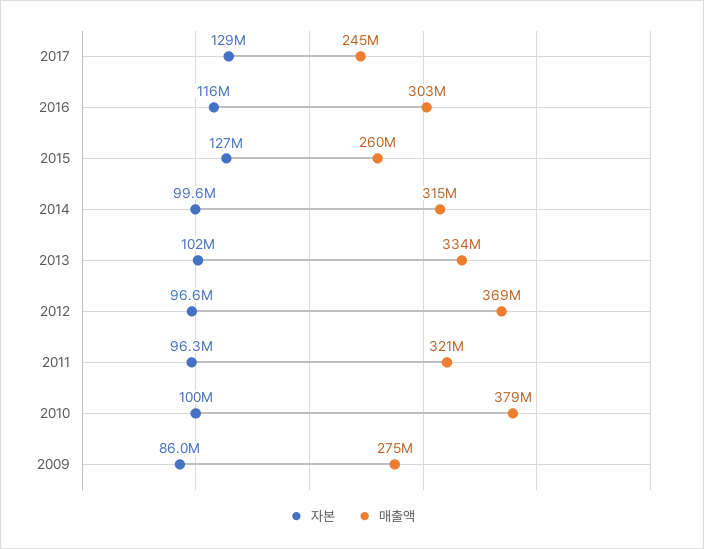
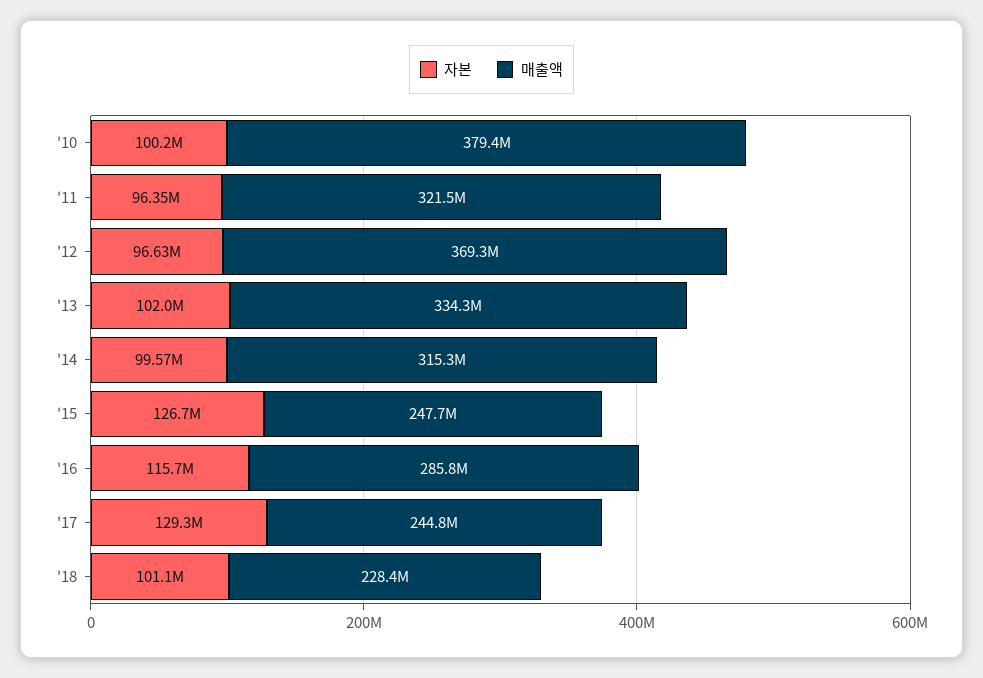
매출액, 2016: 303000000 -> 285800000
매출액, 2015: 260000000 -> 247700000
자본, 2009: 86000000 -> none
매출액, 2009: 275000000 -> none
자본, '18: none -> 101100000
매출액, '18: none -> 228400000

